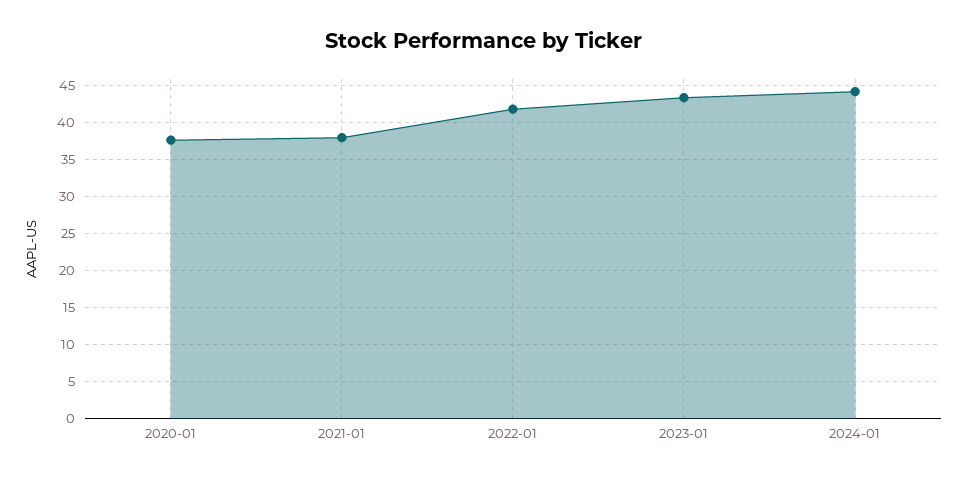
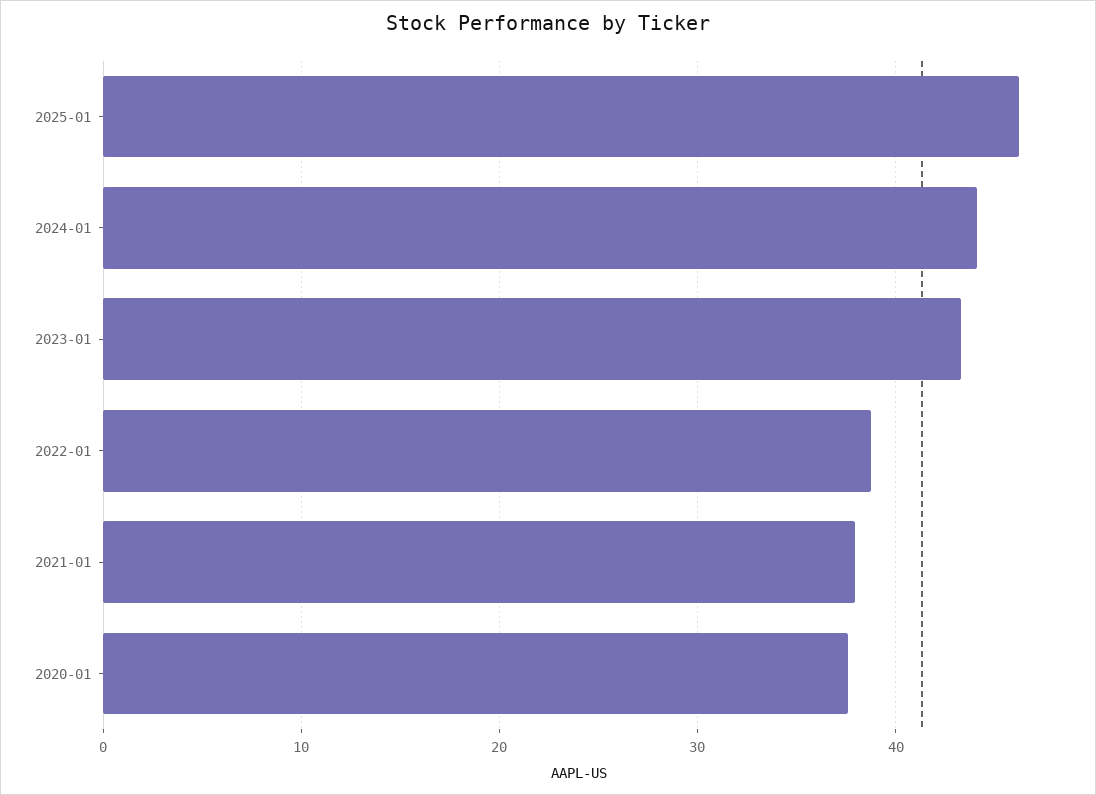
2022-01: 42 -> 39
2025-01: none -> 46

